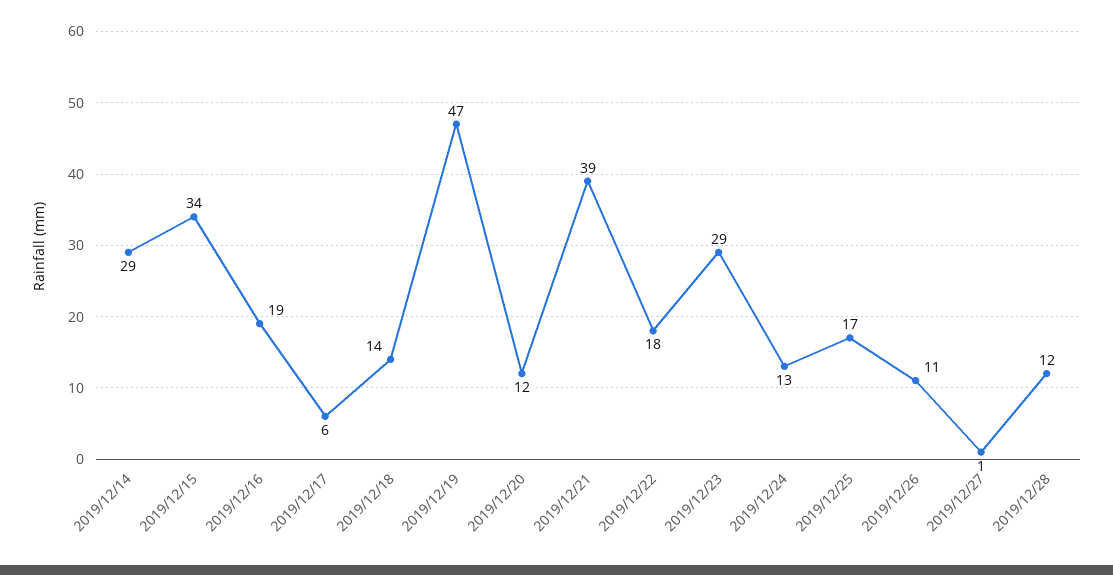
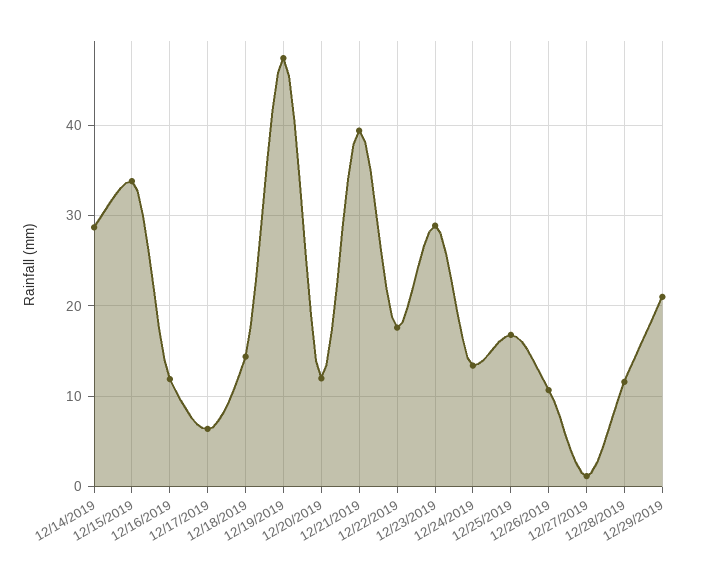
2019/12/16: 19 -> 12
12/29/2019: none -> 21

